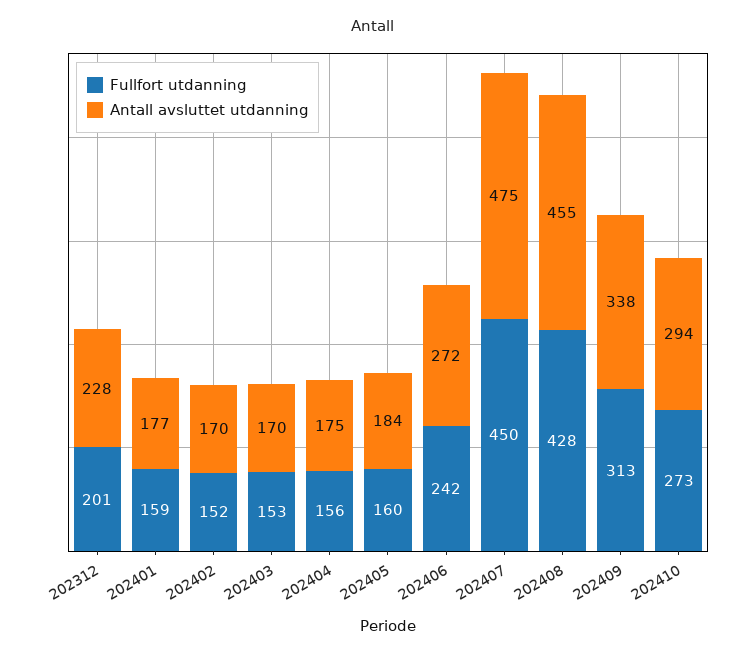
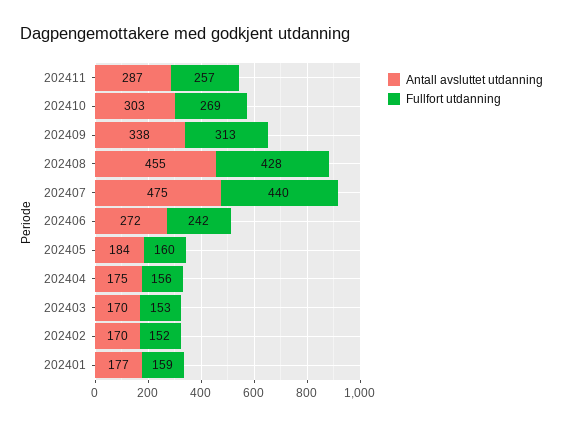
Fullfort utdanning, 202312: 201 -> none
Antall avsluttet utdanning, 202312: 228 -> none
Fullfort utdanning, 202407: 450 -> 440
Fullfort utdanning, 202410: 273 -> 269
Antall avsluttet utdanning, 202410: 294 -> 303
Antall avsluttet utdanning, 202411: none -> 287
Fullfort utdanning, 202411: none -> 257

